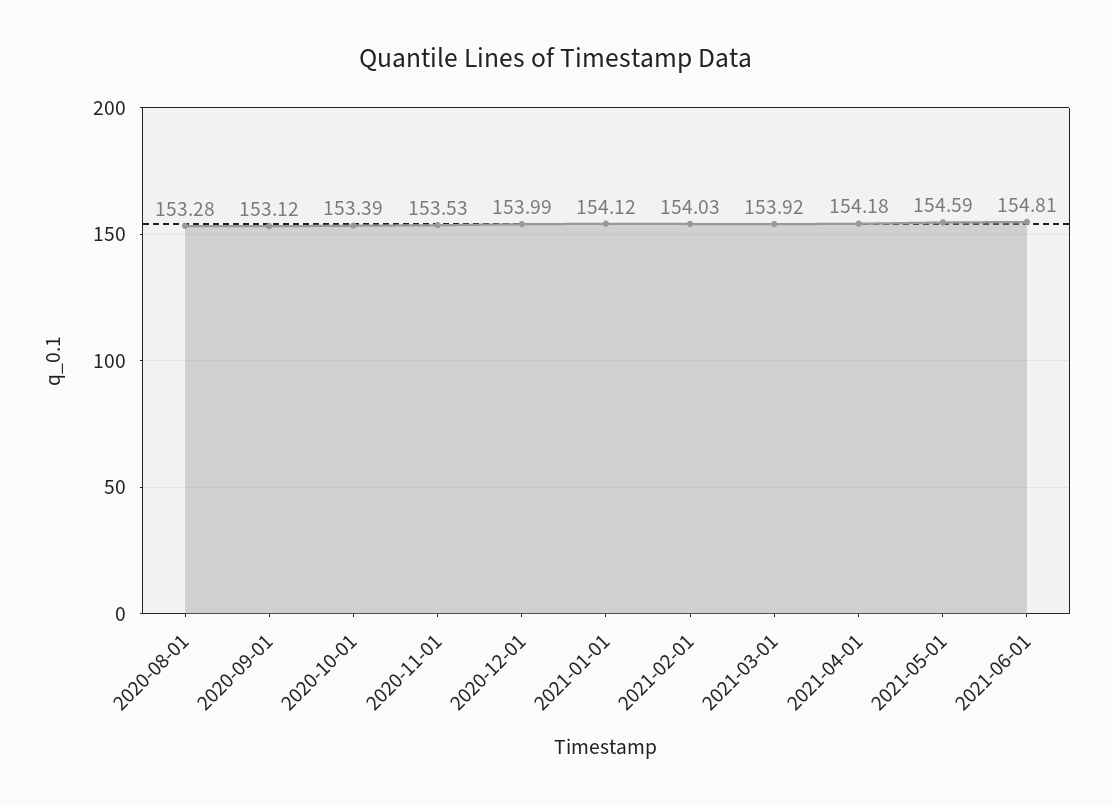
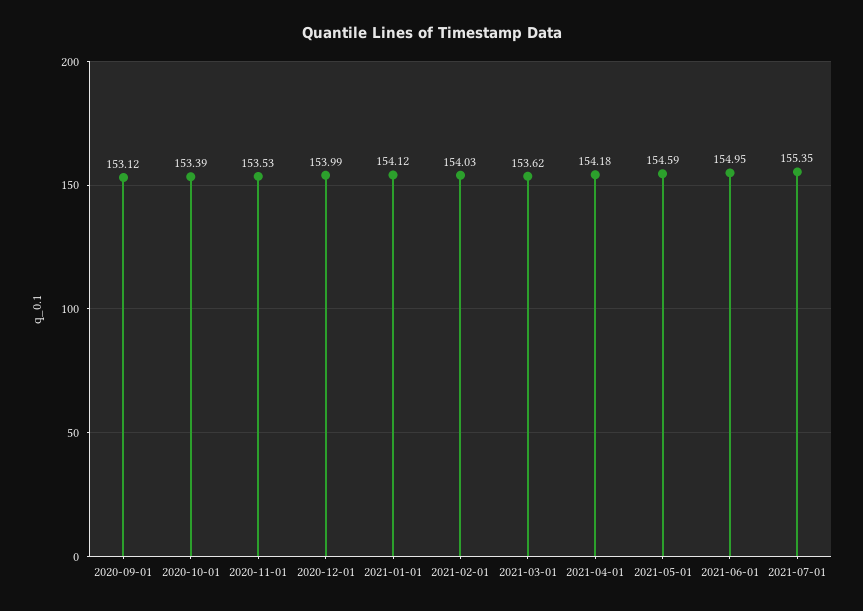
2020-08-01: 153.28 -> none
2021-03-01: 153.92 -> 153.62
2021-06-01: 154.81 -> 154.95
2021-07-01: none -> 155.35

